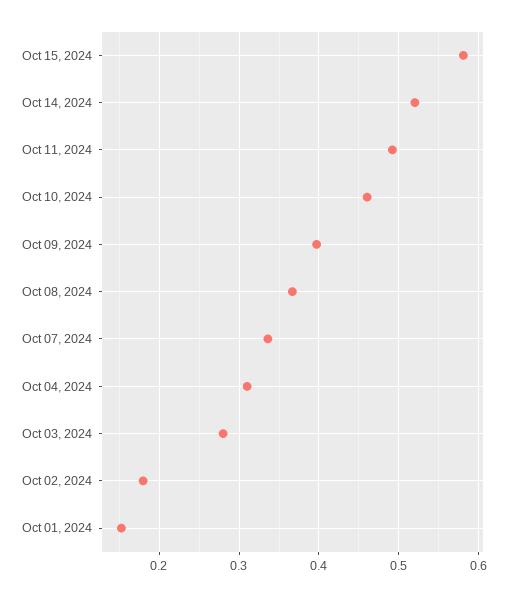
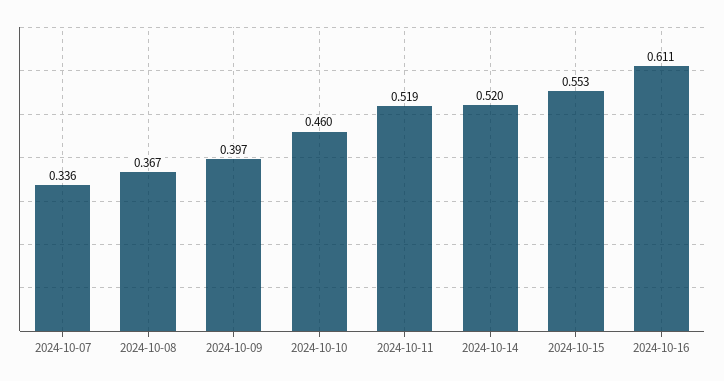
Oct 15, 2024: 0.58 -> 0.553
Oct 11, 2024: 0.49 -> 0.519
Oct 04, 2024: 0.31 -> none
Oct 03, 2024: 0.28 -> none
Oct 02, 2024: 0.18 -> none
Oct 01, 2024: 0.15 -> none
2024-10-16: none -> 0.611

